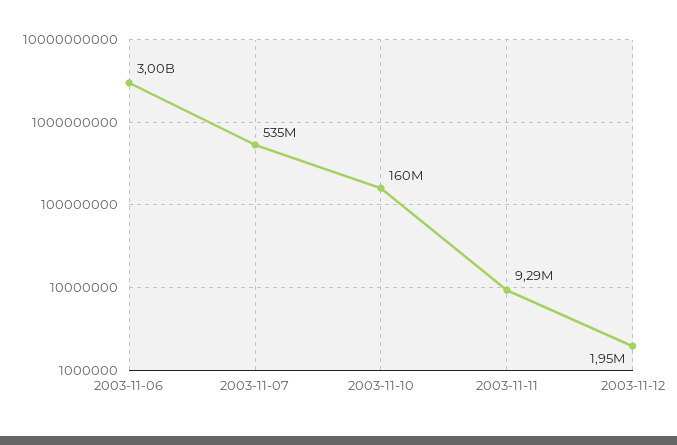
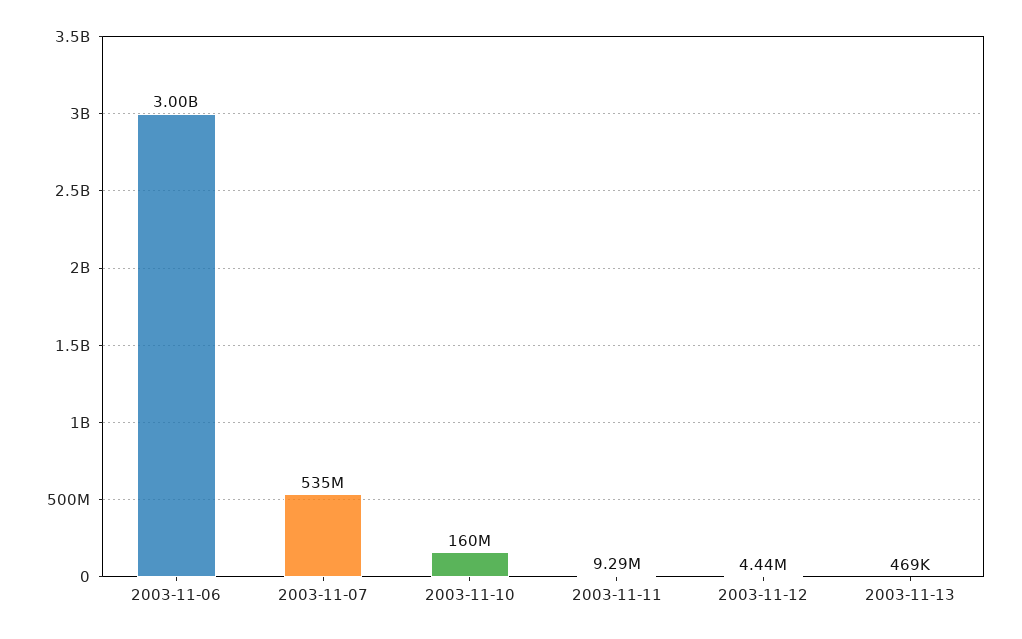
2003-11-12: 1950000 -> 4440000
2003-11-13: none -> 469000

